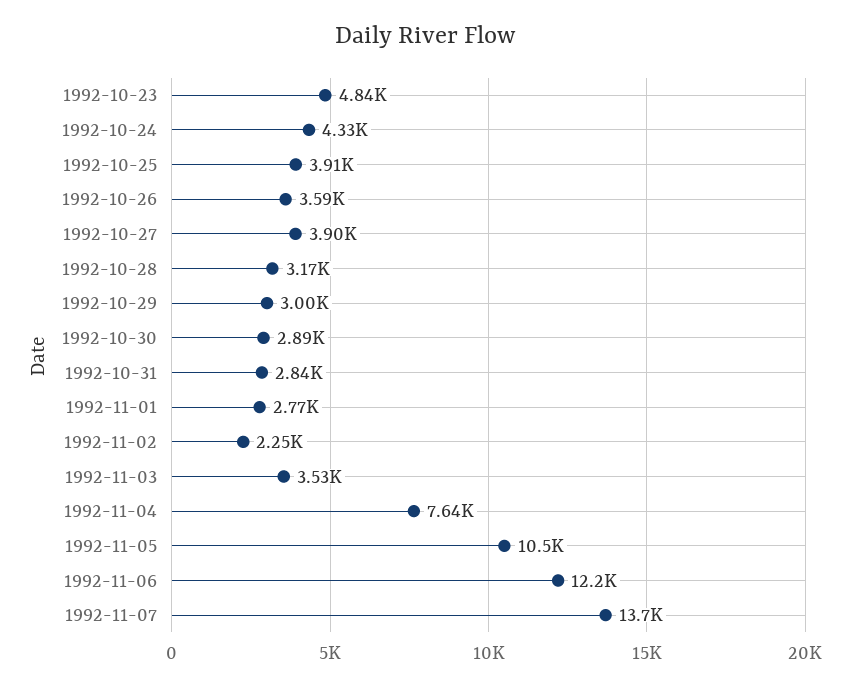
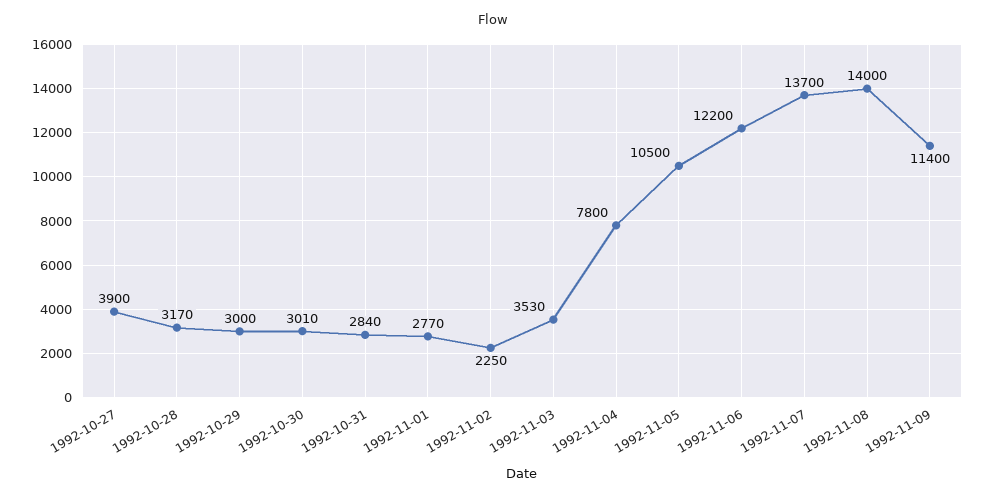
1992-10-23: 4840 -> none
1992-10-24: 4330 -> none
1992-10-25: 3910 -> none
1992-10-26: 3590 -> none
1992-10-30: 2890 -> 3010
1992-11-04: 7640 -> 7800
1992-11-08: none -> 14000
1992-11-09: none -> 11400

